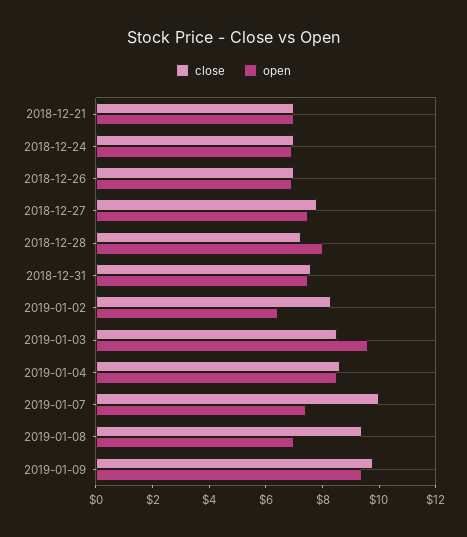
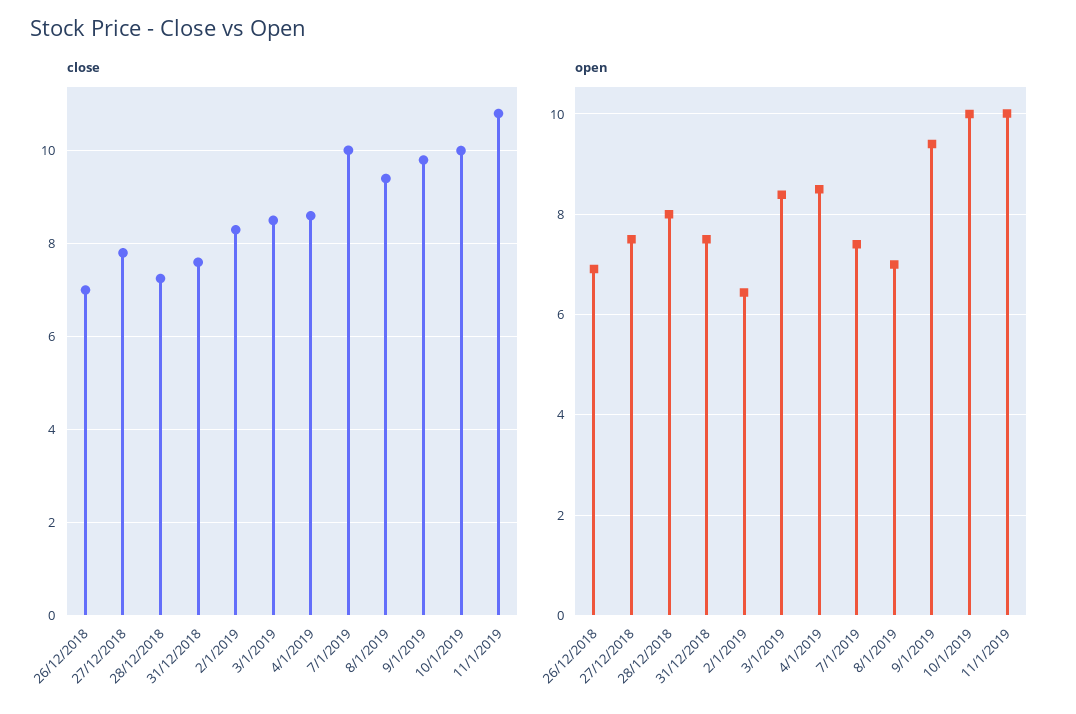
close, 2018-12-21: 7 -> none
open, 2018-12-21: 7 -> none
close, 2018-12-24: 7 -> none
open, 2018-12-24: 7 -> none
open, 2019-01-03: 9.5 -> 8.4
close, 10/1/2019: none -> 10
close, 11/1/2019: none -> 10.8
open, 10/1/2019: none -> 10
open, 11/1/2019: none -> 10

